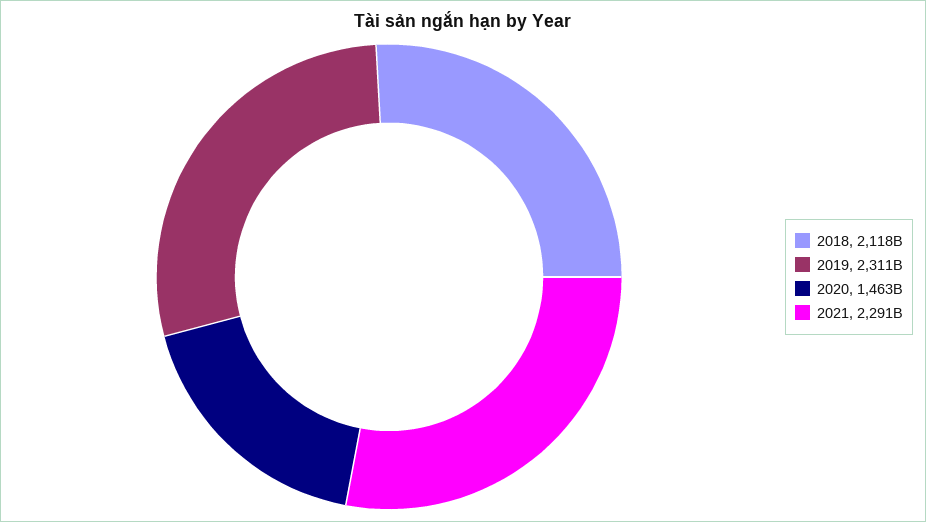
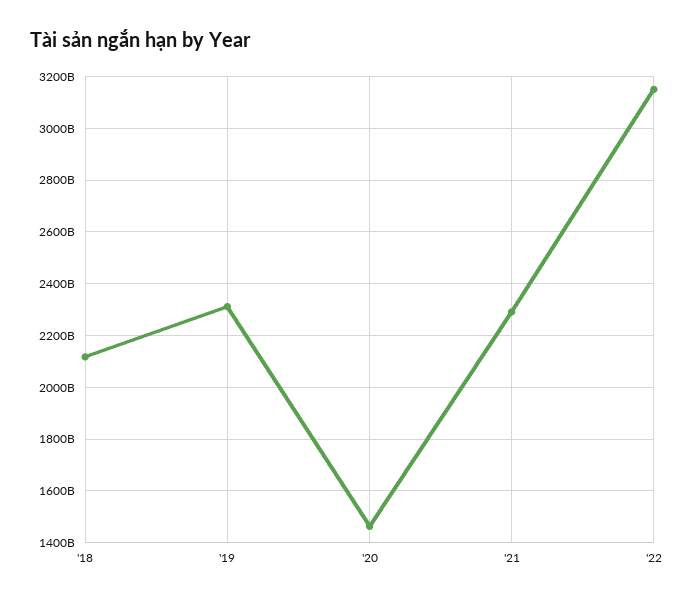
'22: none -> 3150000000000

